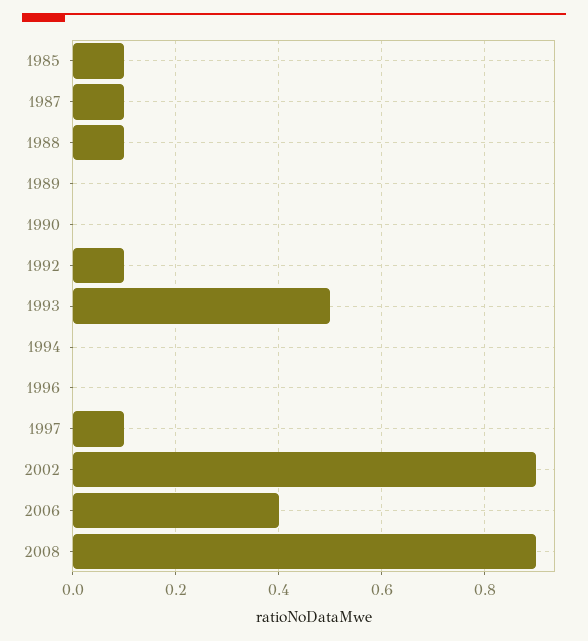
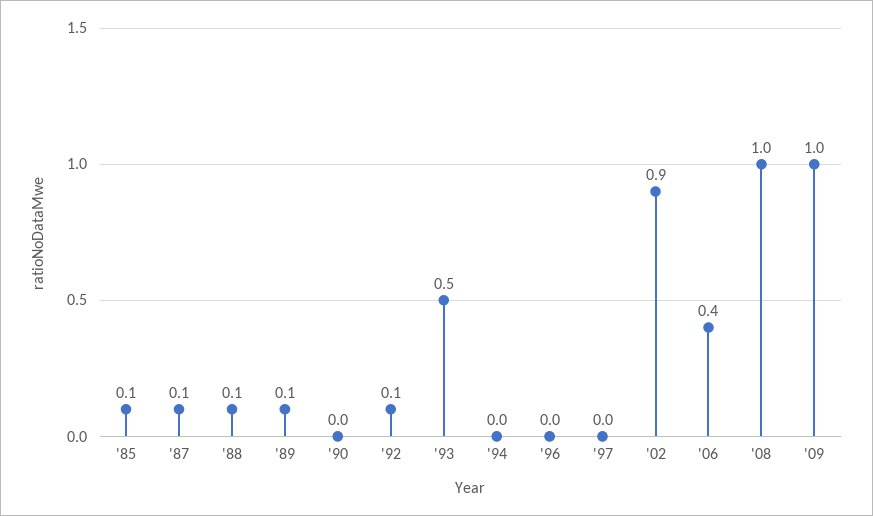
1989: 0 -> 0.1
1997: 0.1 -> 0
2008: 0.9 -> 1
'09: none -> 1

